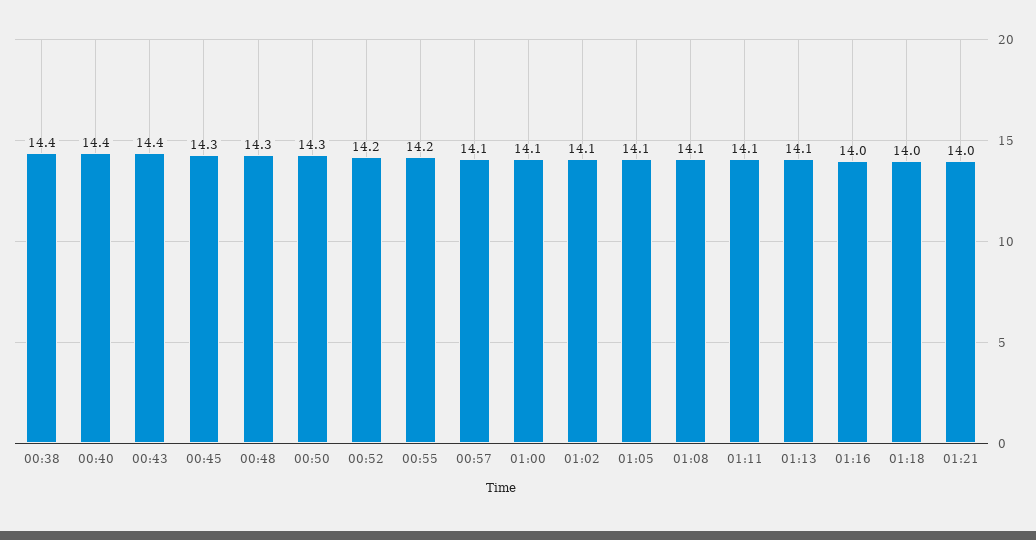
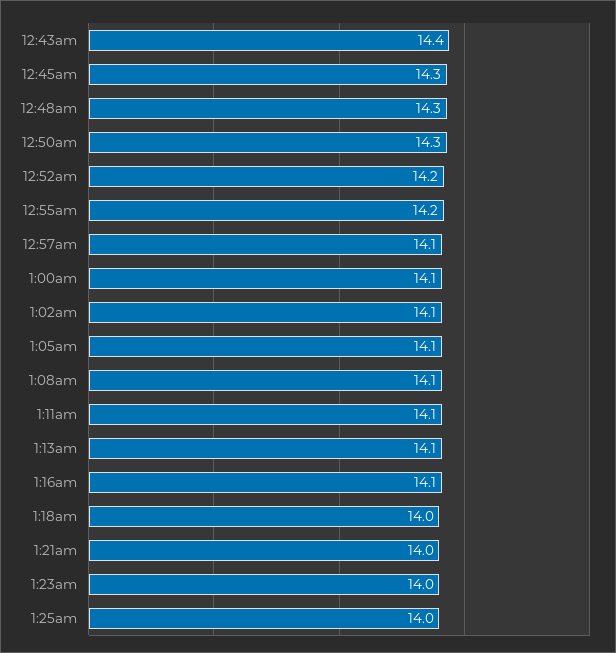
00:38: 14.4 -> none
00:40: 14.4 -> none
01:16: 14 -> 14.1
1:23am: none -> 14
1:25am: none -> 14

